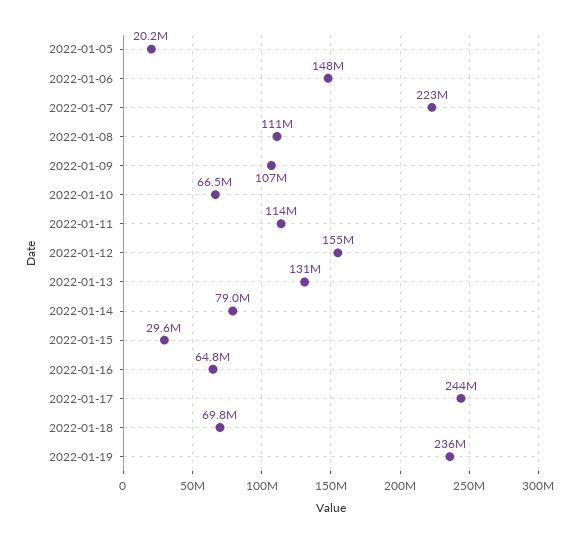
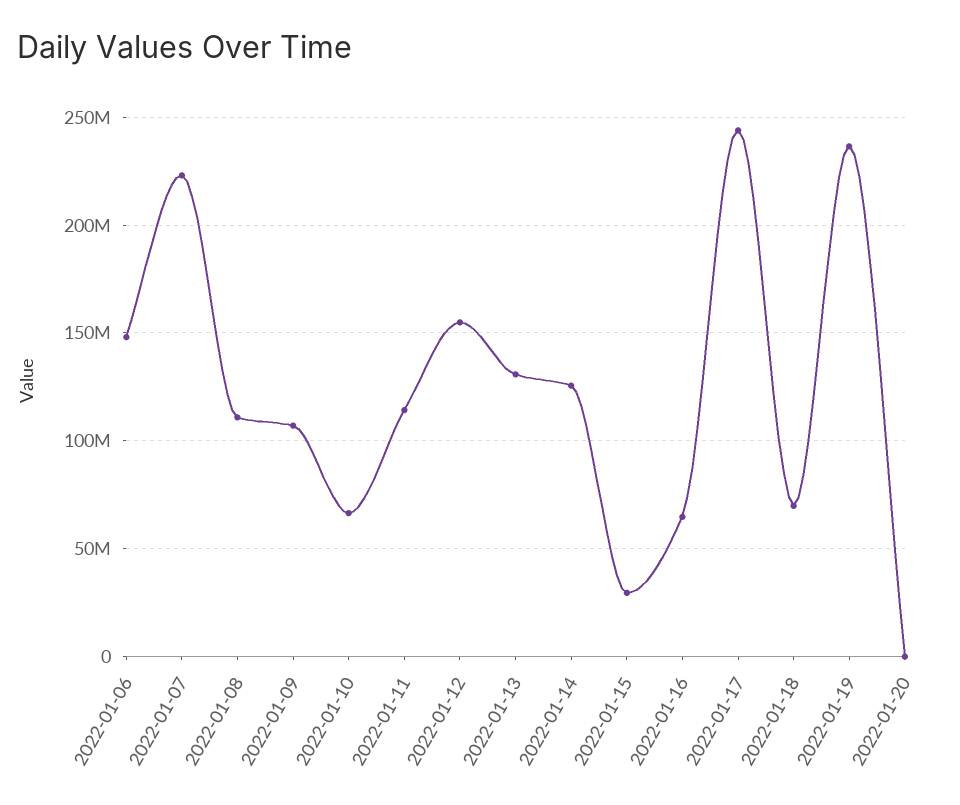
2022-01-05: 20200000 -> none
2022-01-14: 79000000 -> 125000000
2022-01-20: none -> 0

